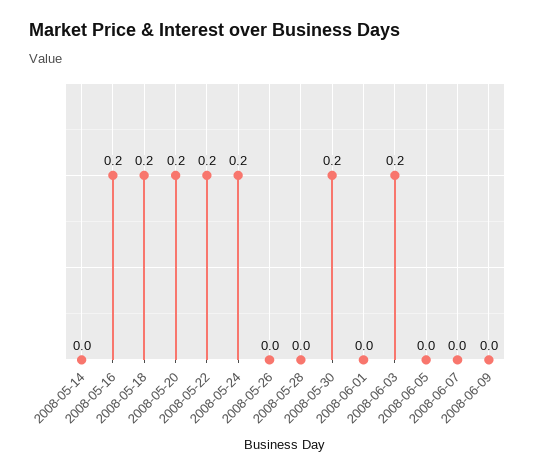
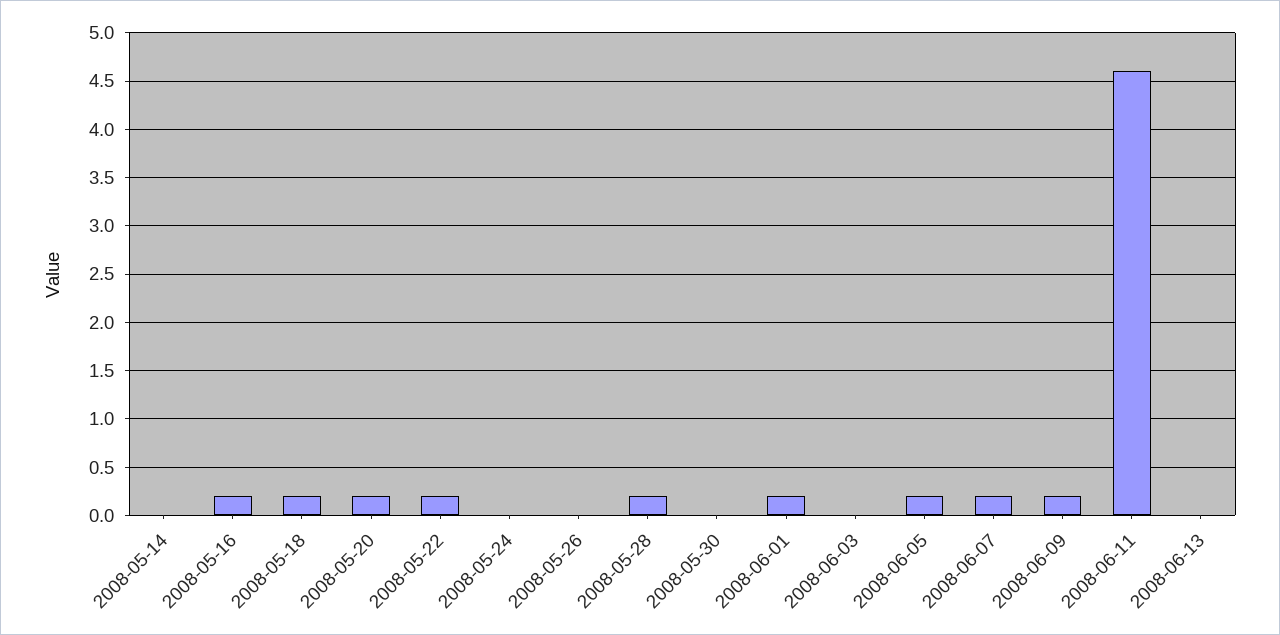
2008-05-24: 0.2 -> 0
2008-05-28: 0 -> 0.2
2008-05-30: 0.2 -> 0
2008-06-01: 0 -> 0.2
2008-06-03: 0.2 -> 0
2008-06-05: 0 -> 0.2
2008-06-07: 0 -> 0.2
2008-06-09: 0 -> 0.2
2008-06-11: none -> 4.6
2008-06-13: none -> 0

